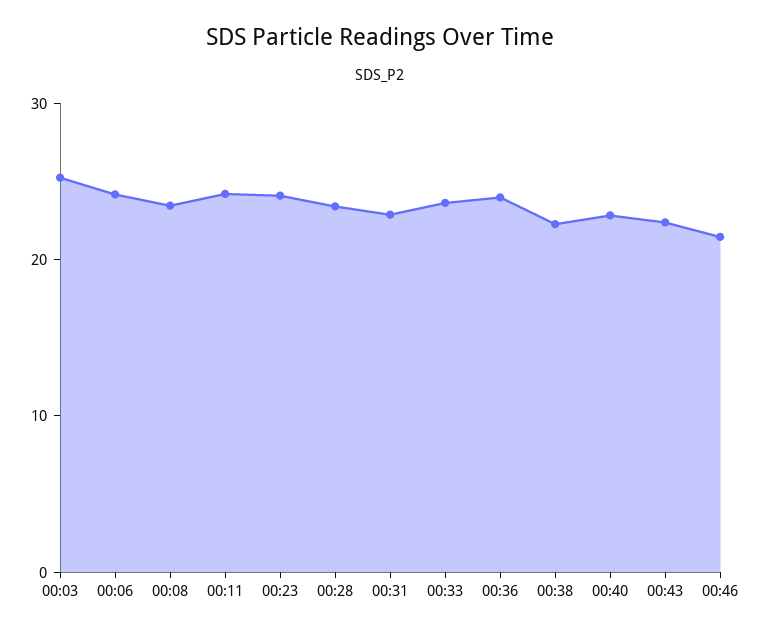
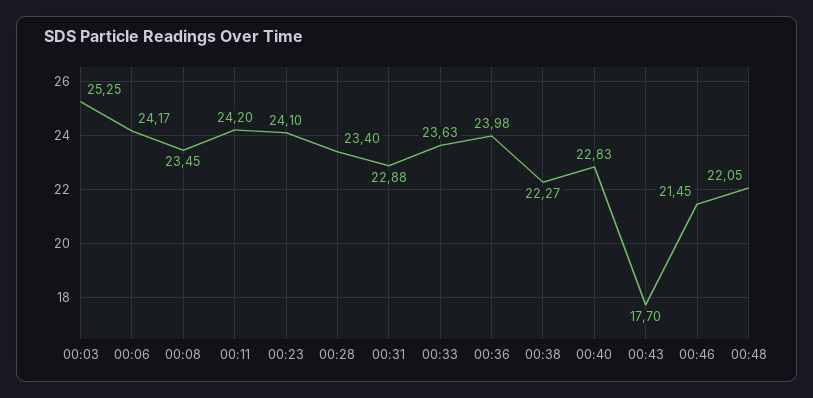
00:43: 22 -> 17.7
00:48: none -> 22.05

